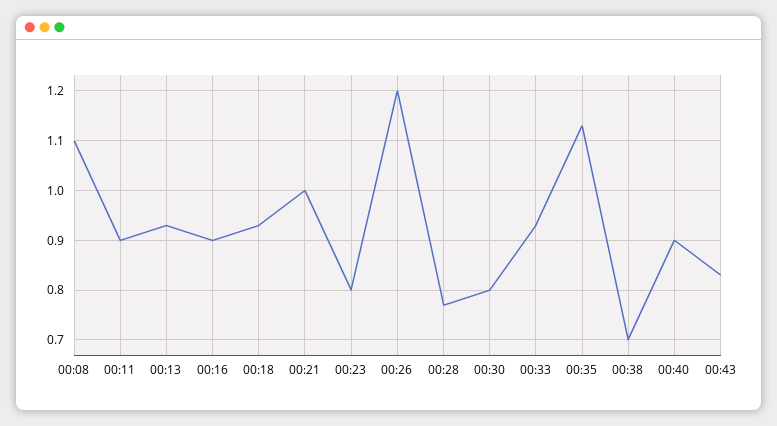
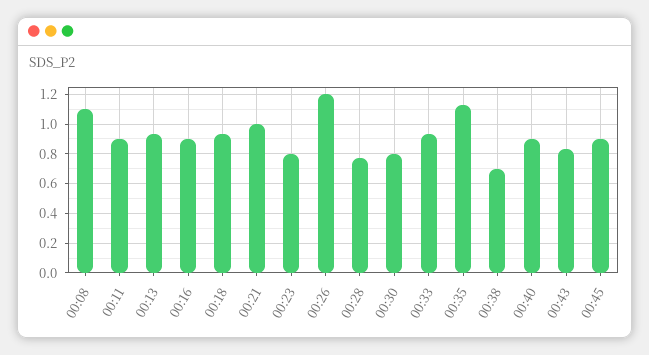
00:45: none -> 0.9

